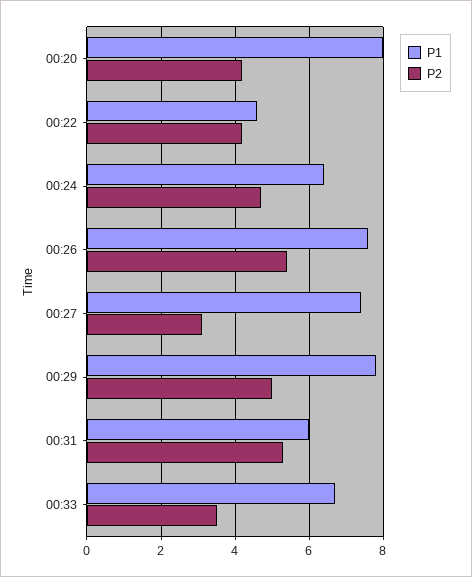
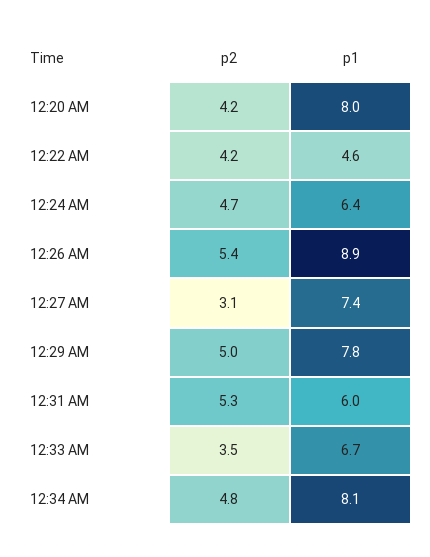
P1, 00:26: 7.5 -> 8.9
P2, 12:34 AM: none -> 4.8
P1, 12:34 AM: none -> 8.1

